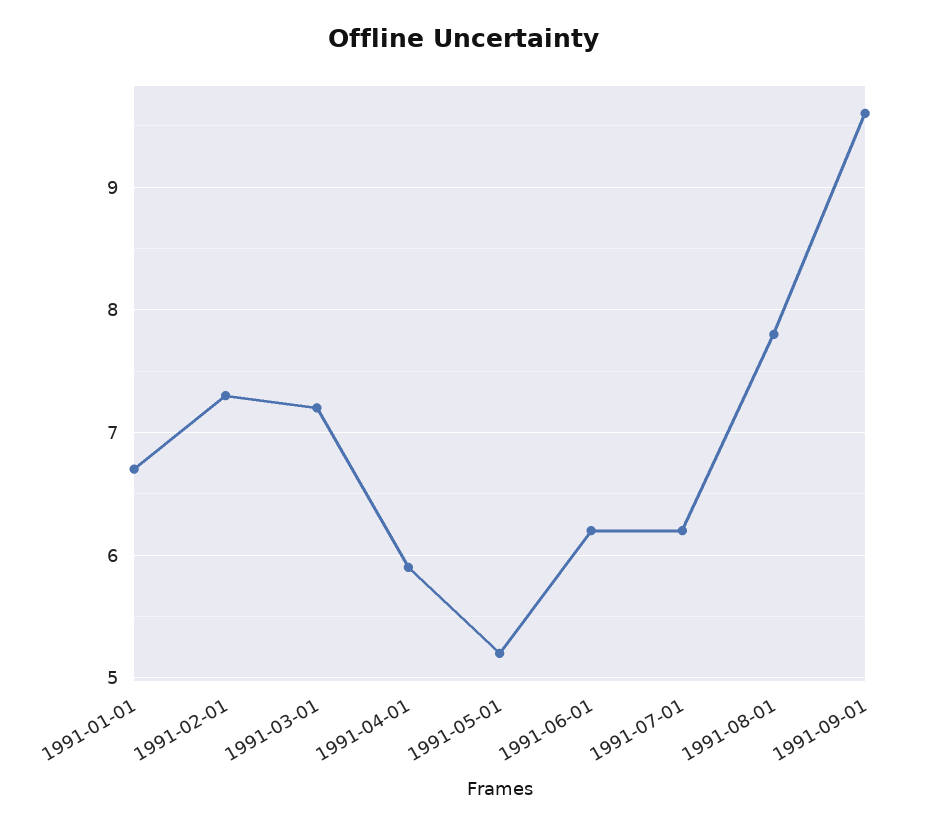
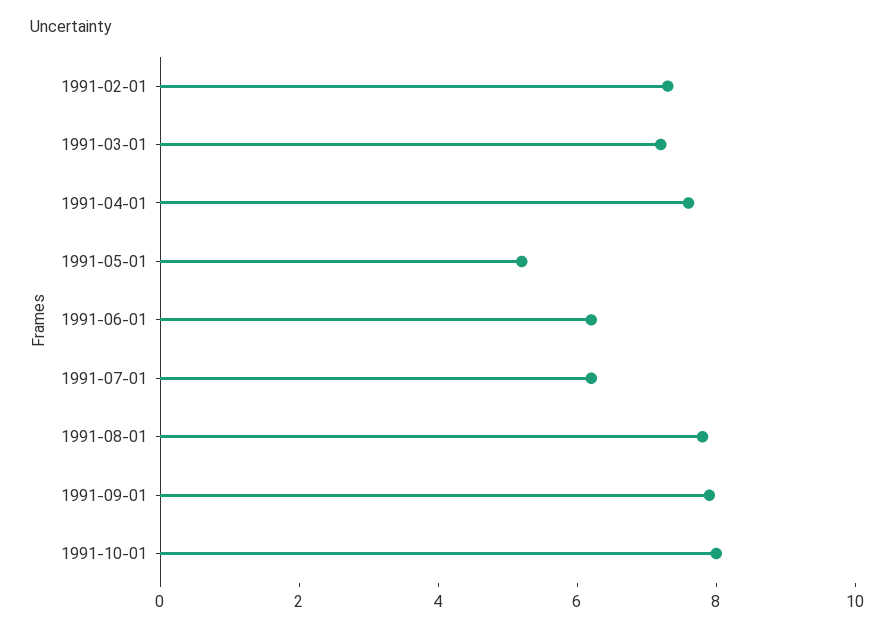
1991-01-01: 6.7 -> none
1991-04-01: 5.9 -> 7.5
1991-09-01: 9.6 -> 8
1991-10-01: none -> 8

